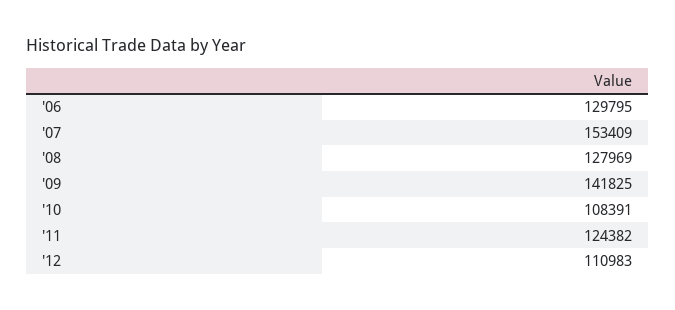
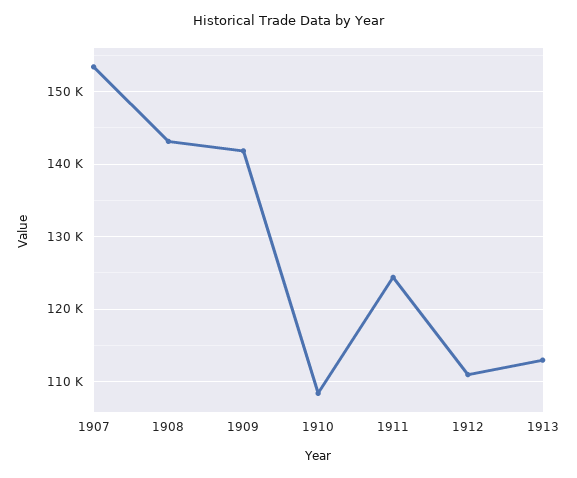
'06: 129795 -> none
'08: 127969 -> 143000
1913: none -> 113000

